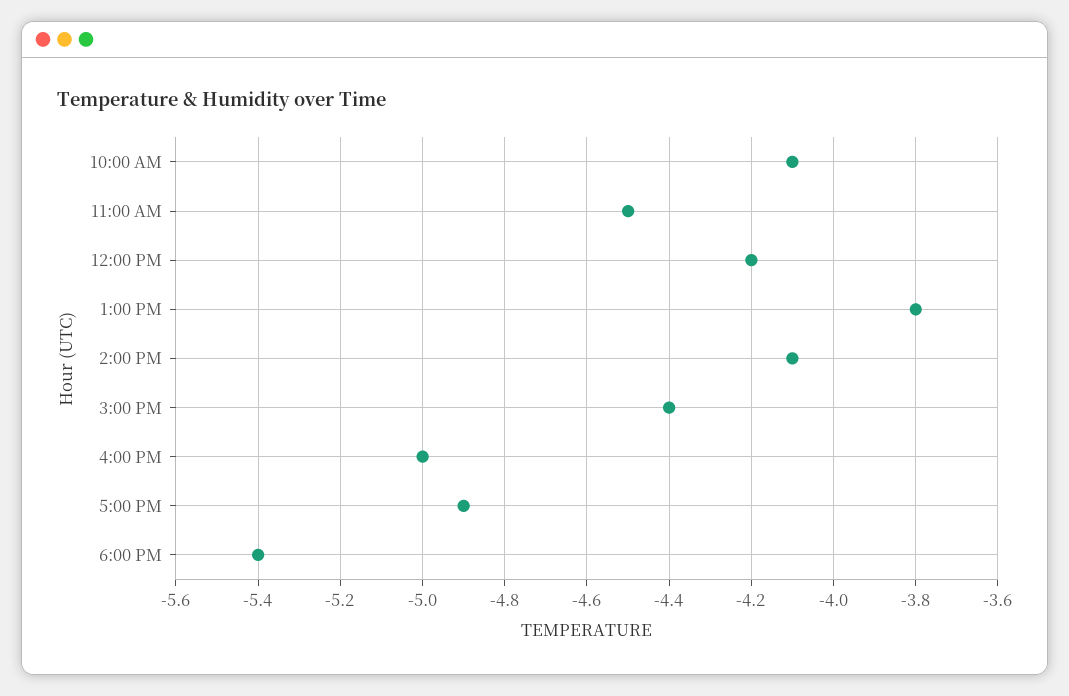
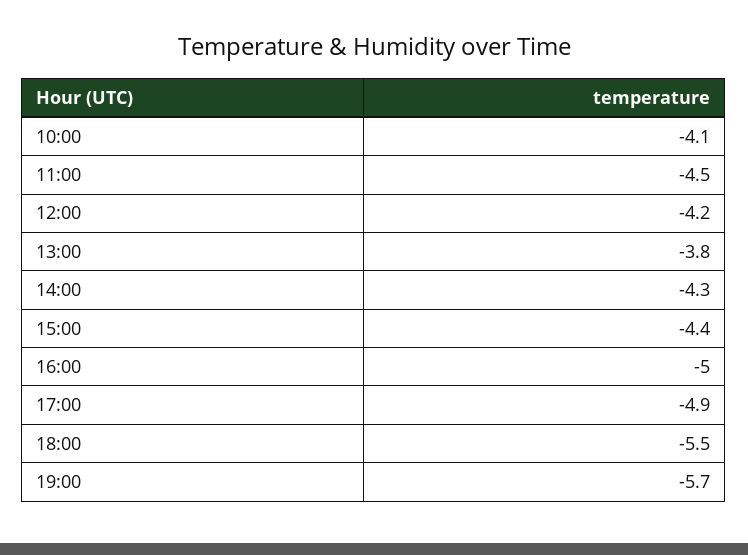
2:00 PM: -4.1 -> -4.3
6:00 PM: -5.4 -> -5.5
19:00: none -> -5.7

